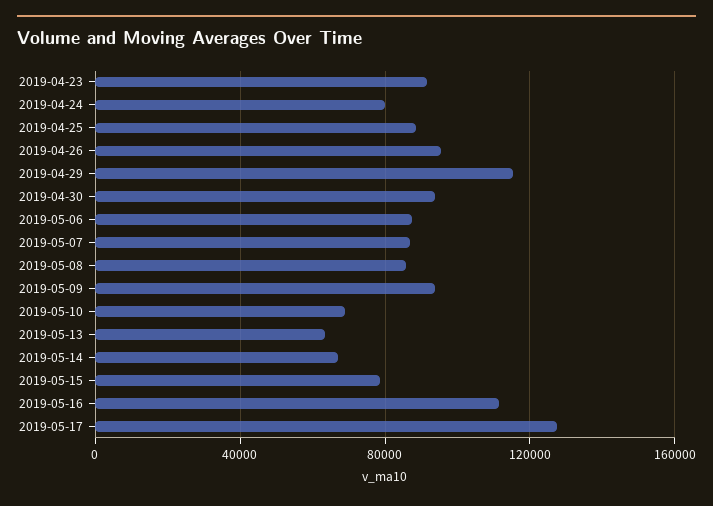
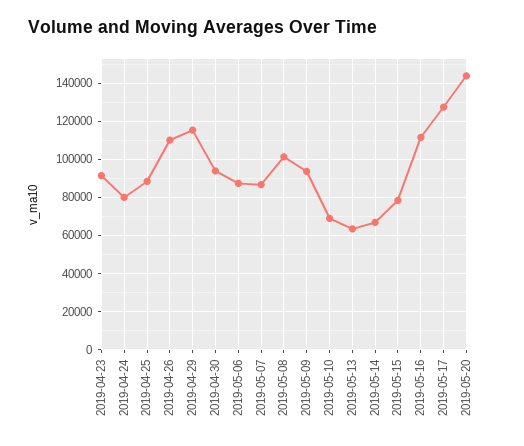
2019-04-26: 95000 -> 110000
2019-05-08: 85000 -> 100000
2019-05-20: none -> 145000

